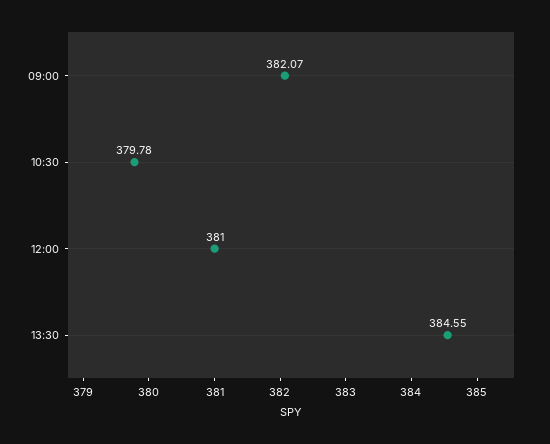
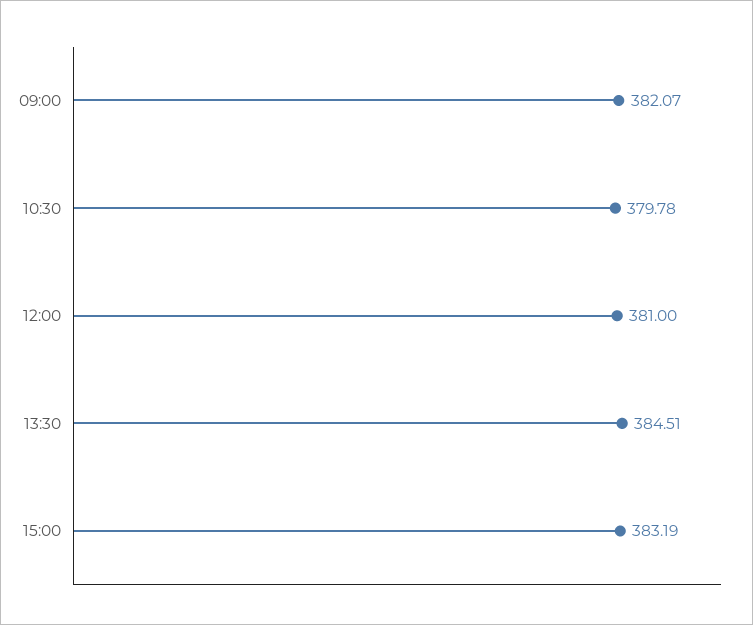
13:30: 384.55 -> 384.51
15:00: none -> 383.19

